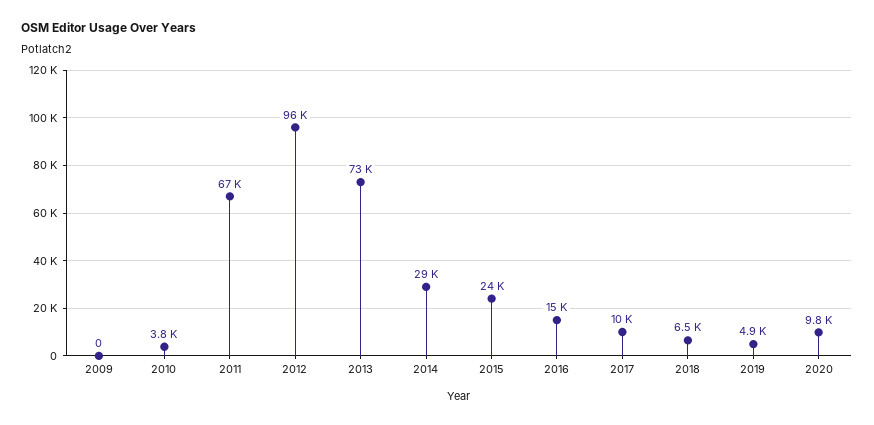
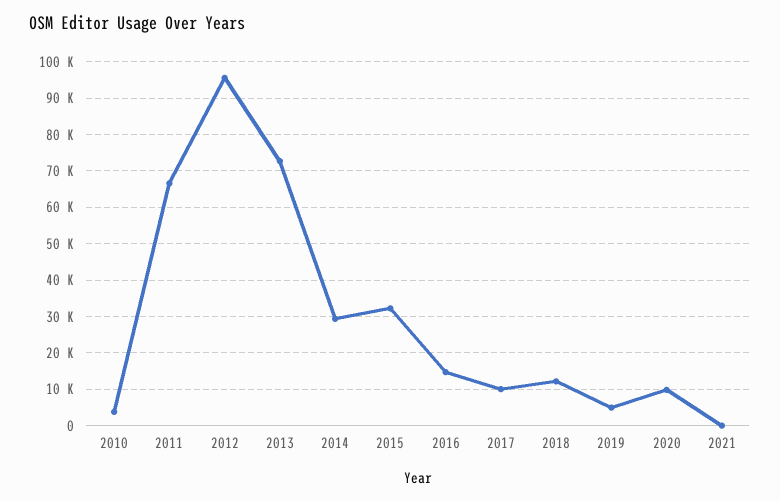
2009: 0 -> none
2015: 24000 -> 32000
2018: 6500 -> 12000
2021: none -> 0

